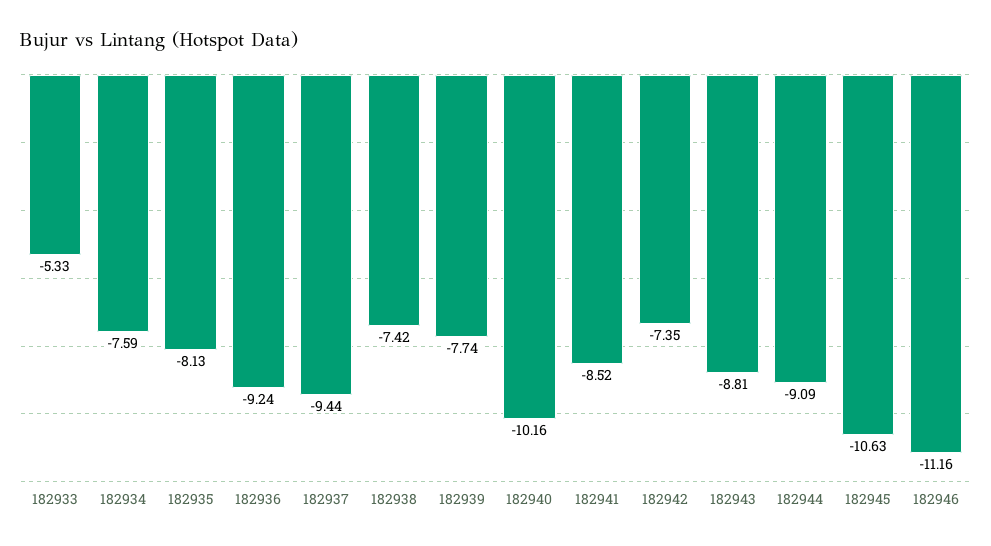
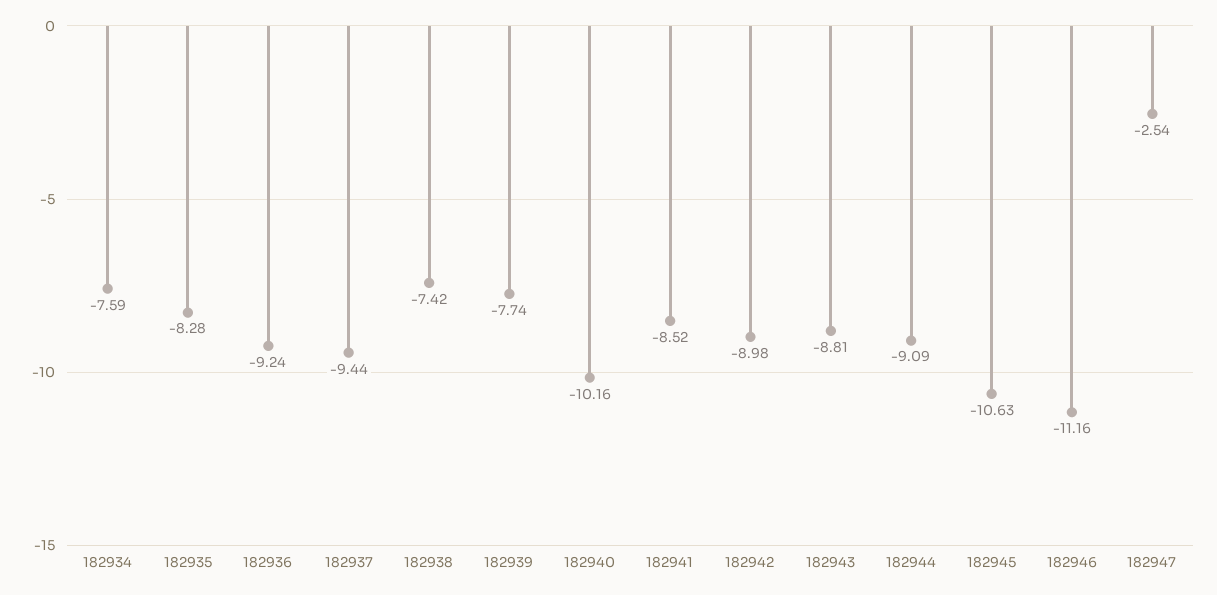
182933: -5.33 -> none
182935: -8.13 -> -8.28
182942: -7.35 -> -8.98
182947: none -> -2.54

